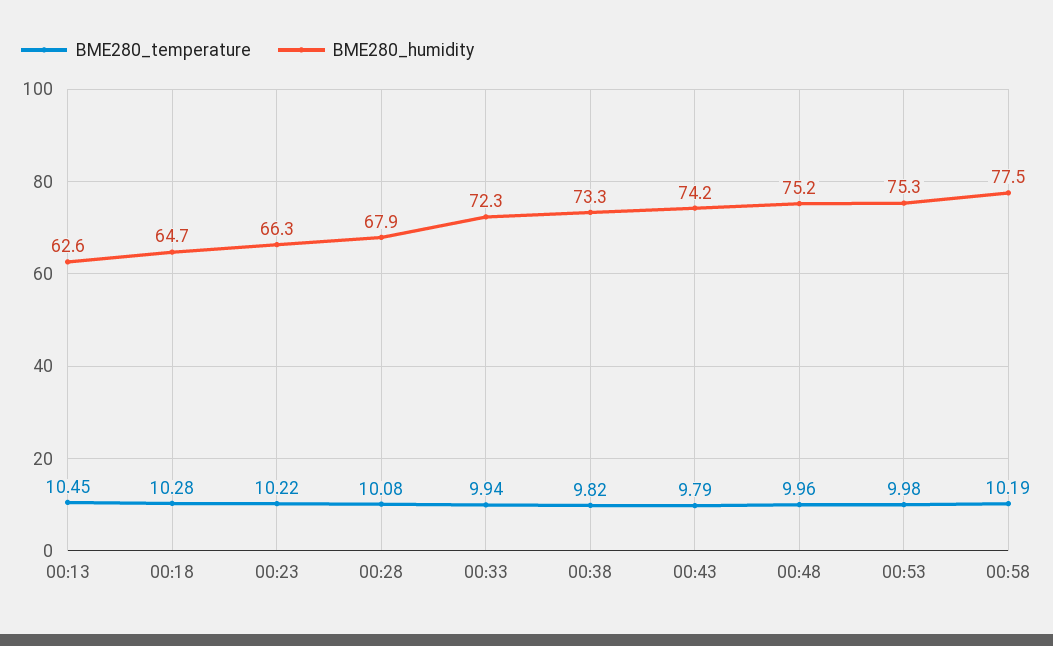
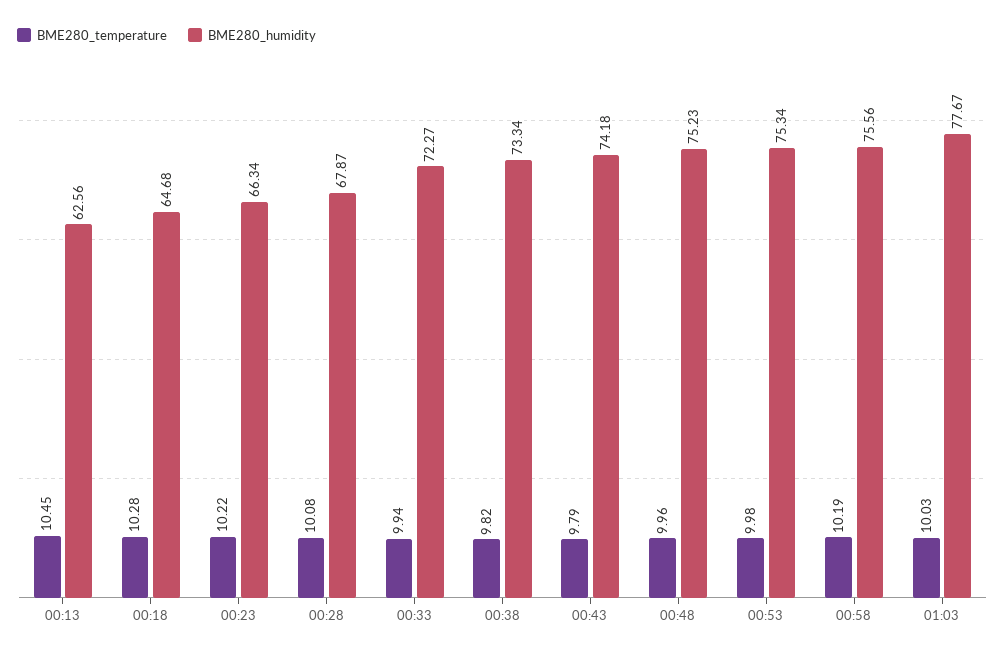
BME280_humidity, 00:58: 77.5 -> 75.56
BME280_temperature, 01:03: none -> 10.03
BME280_humidity, 01:03: none -> 77.67

